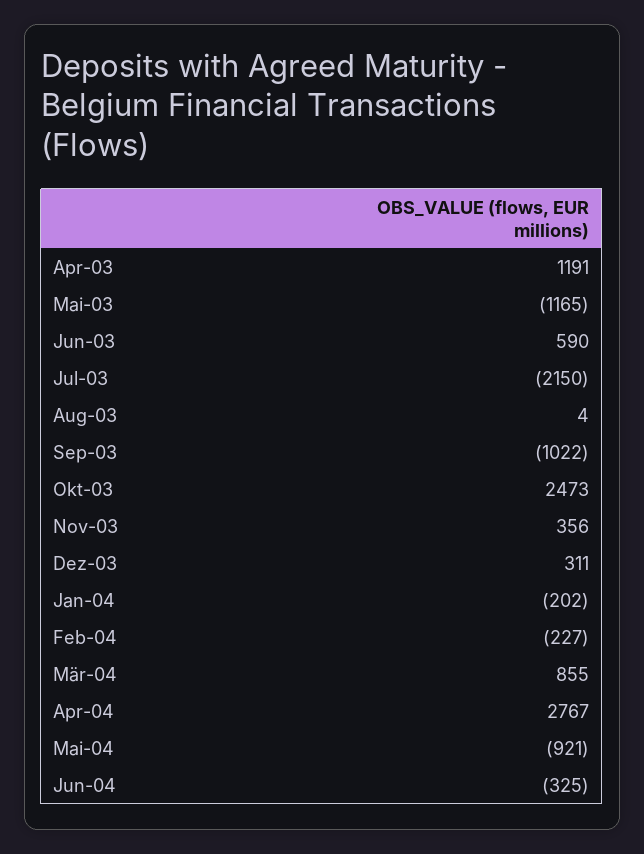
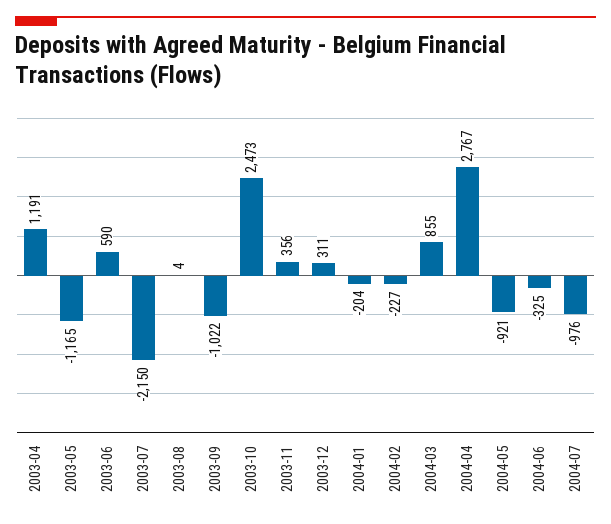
Jan-04: -202 -> -204
2004-07: none -> -976

